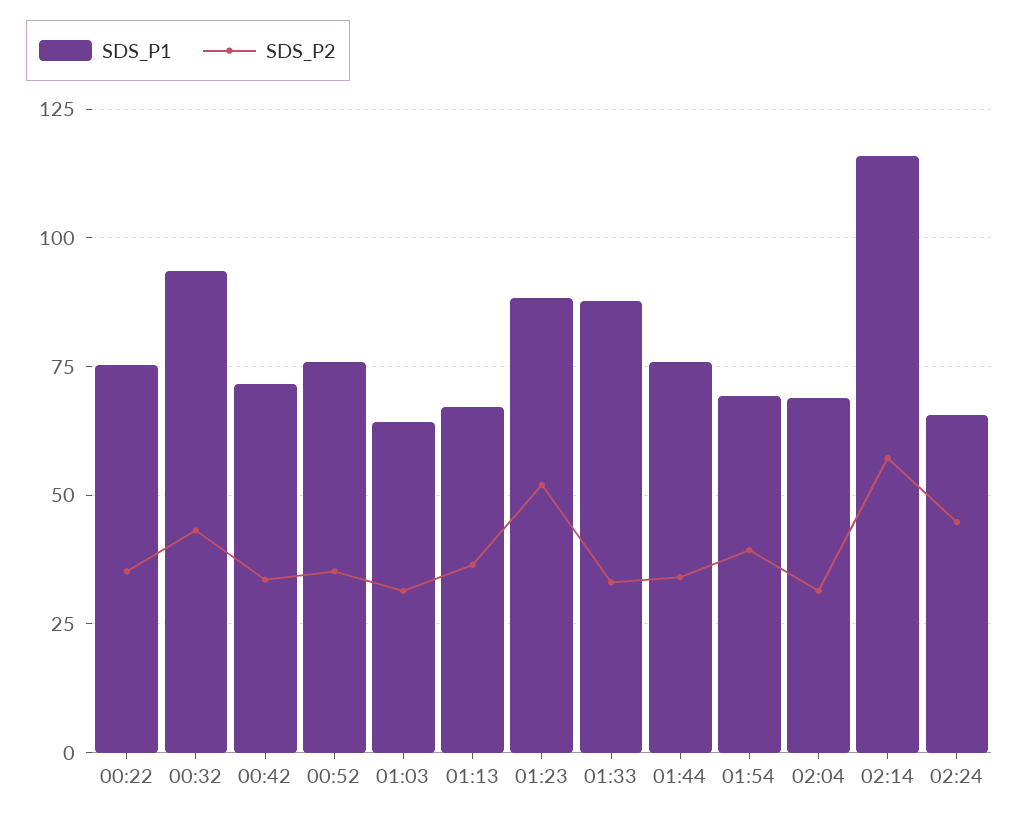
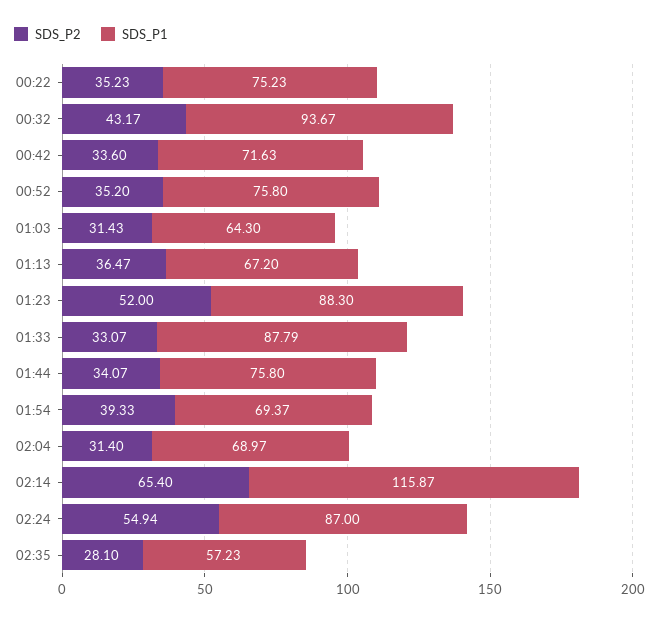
SDS_P2, 02:14: 57.5 -> 65.4
SDS_P1, 02:24: 65 -> 87
SDS_P2, 02:24: 45 -> 54.94
SDS_P2, 02:35: none -> 28.1
SDS_P1, 02:35: none -> 57.23

